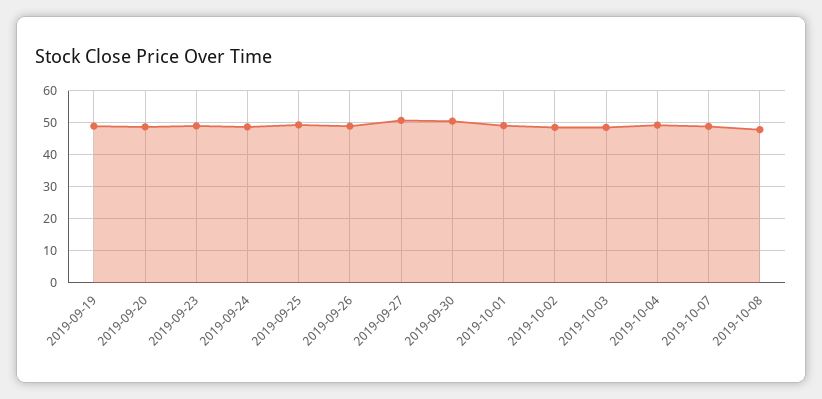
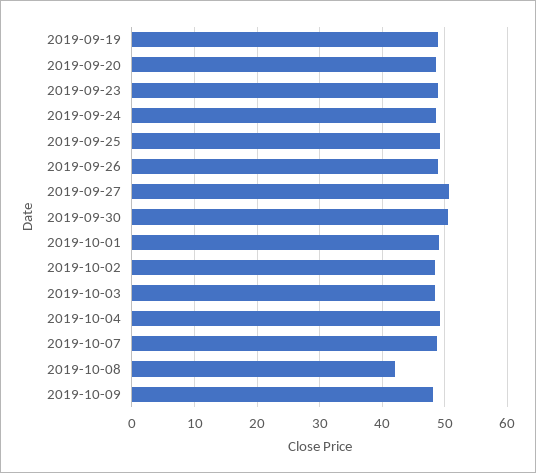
2019-10-08: 48 -> 42
2019-10-09: none -> 48

